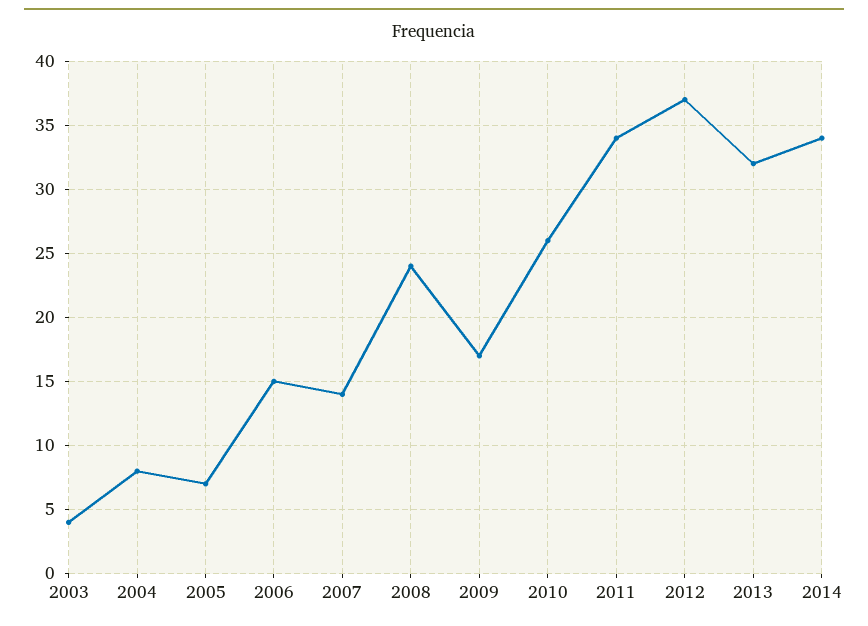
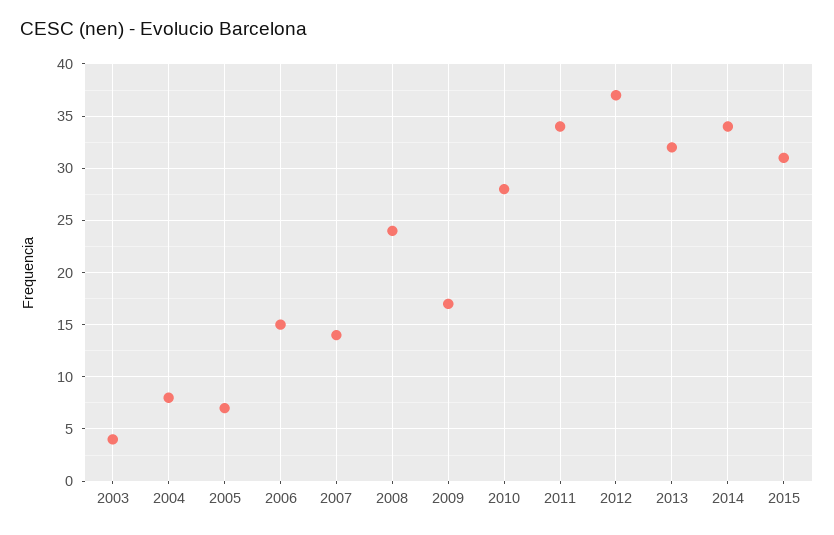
2010: 26 -> 28
2015: none -> 31

